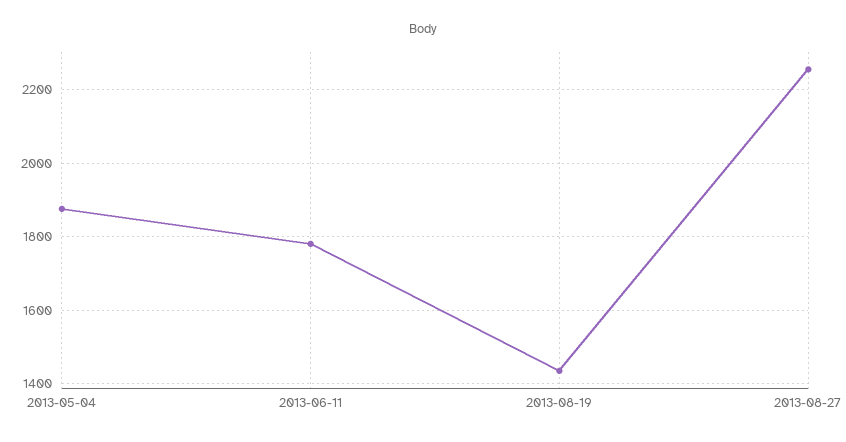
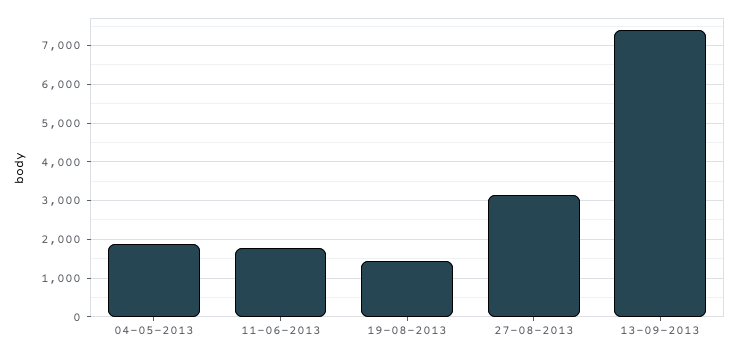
2013-08-27: 2260 -> 3200
13-09-2013: none -> 7400

